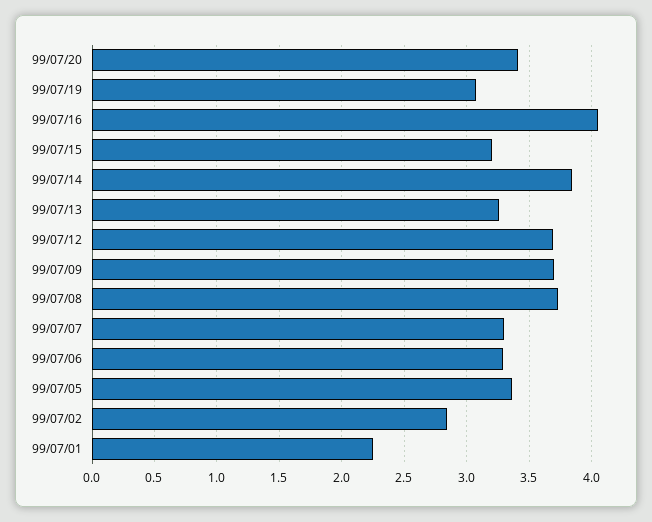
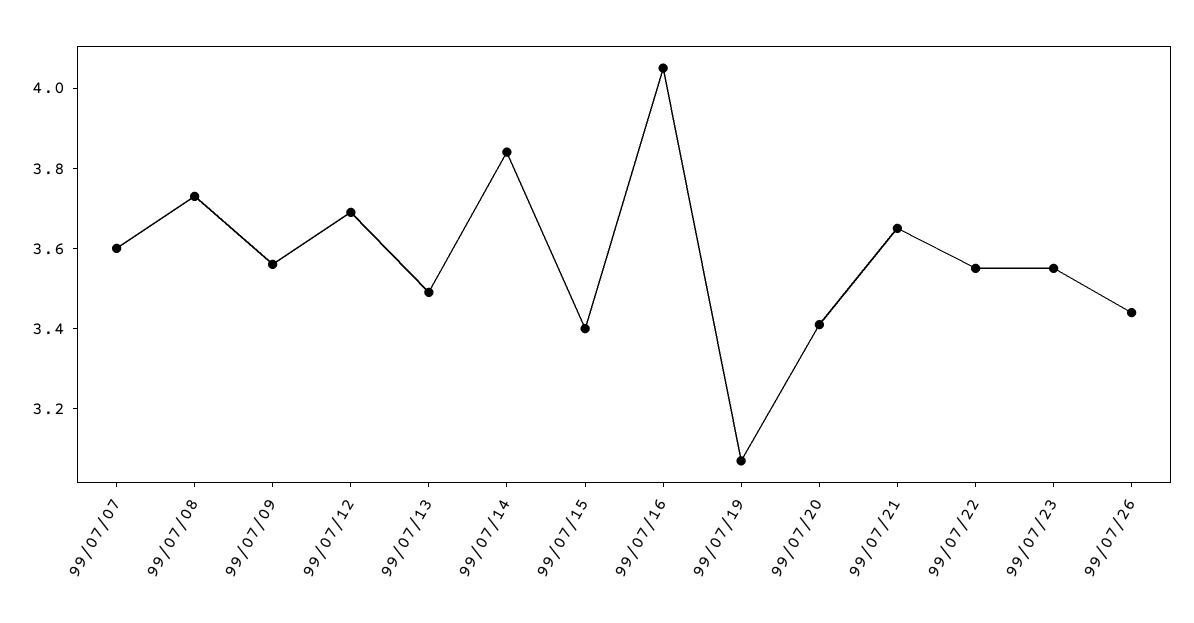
99/07/15: 3.2 -> 3.4
99/07/13: 3.25 -> 3.5
99/07/09: 3.7 -> 3.55
99/07/07: 3.3 -> 3.6
99/07/06: 3.3 -> none
99/07/05: 3.35 -> none
99/07/02: 2.85 -> none
99/07/01: 2.25 -> none
99/07/21: none -> 3.65
99/07/22: none -> 3.55
99/07/23: none -> 3.55
99/07/26: none -> 3.45

